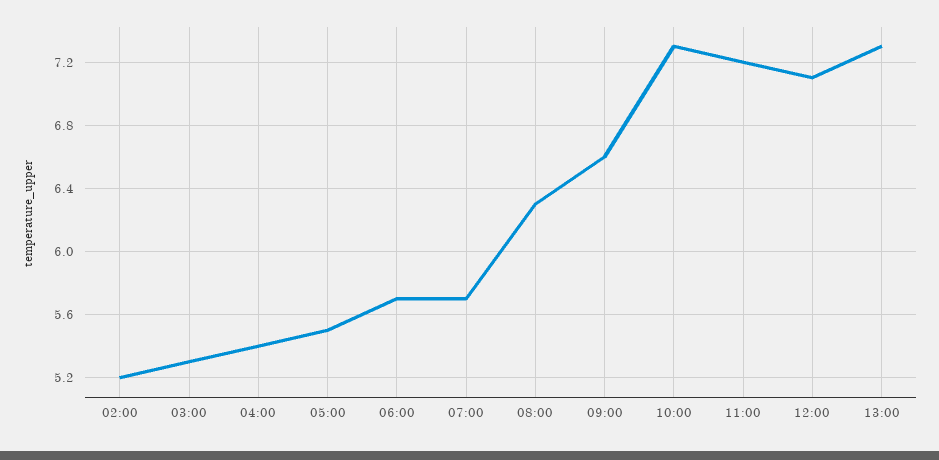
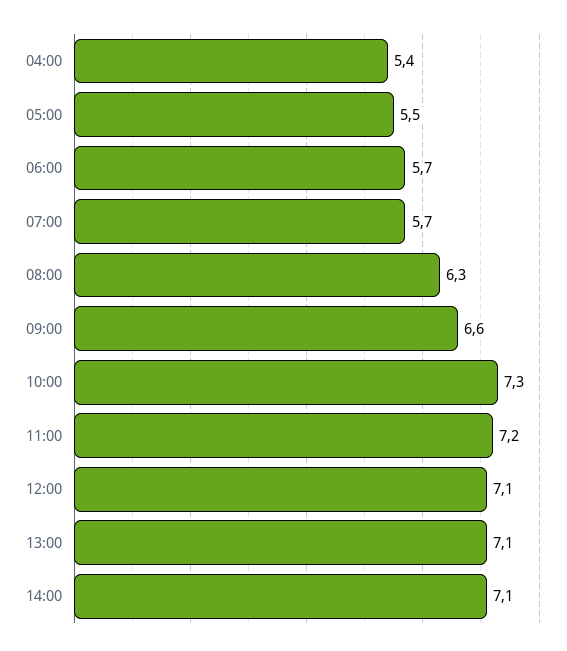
02:00: 5.2 -> none
03:00: 5.3 -> none
13:00: 7.3 -> 7.1
14:00: none -> 7.1

